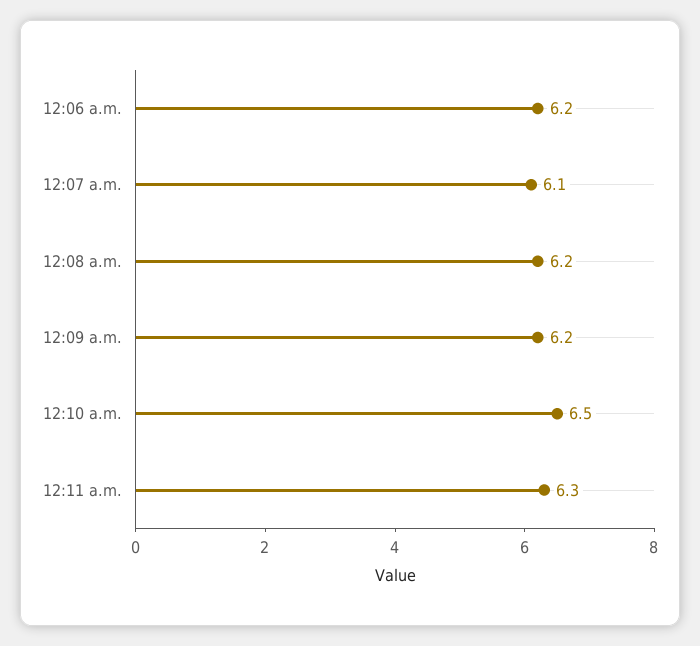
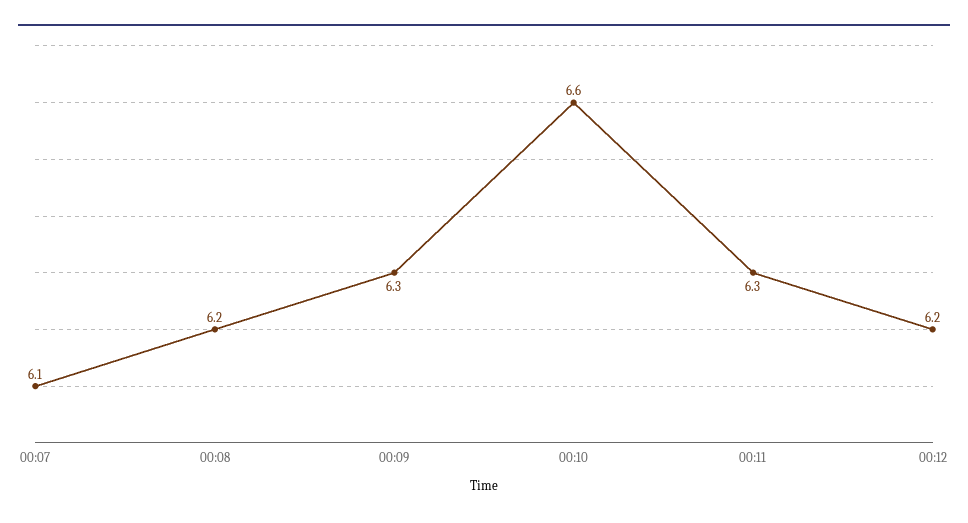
12:06 a.m.: 6.2 -> none
12:09 a.m.: 6.2 -> 6.3
12:10 a.m.: 6.5 -> 6.6
00:12: none -> 6.2

